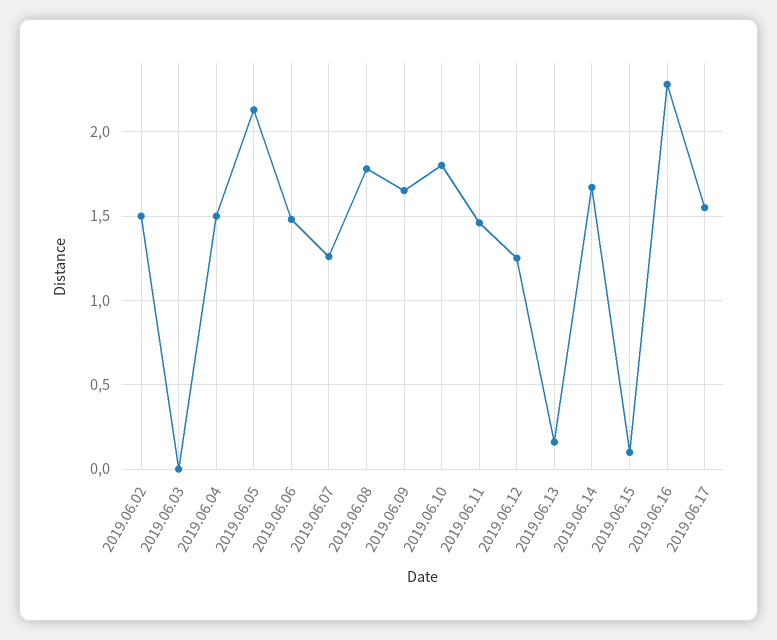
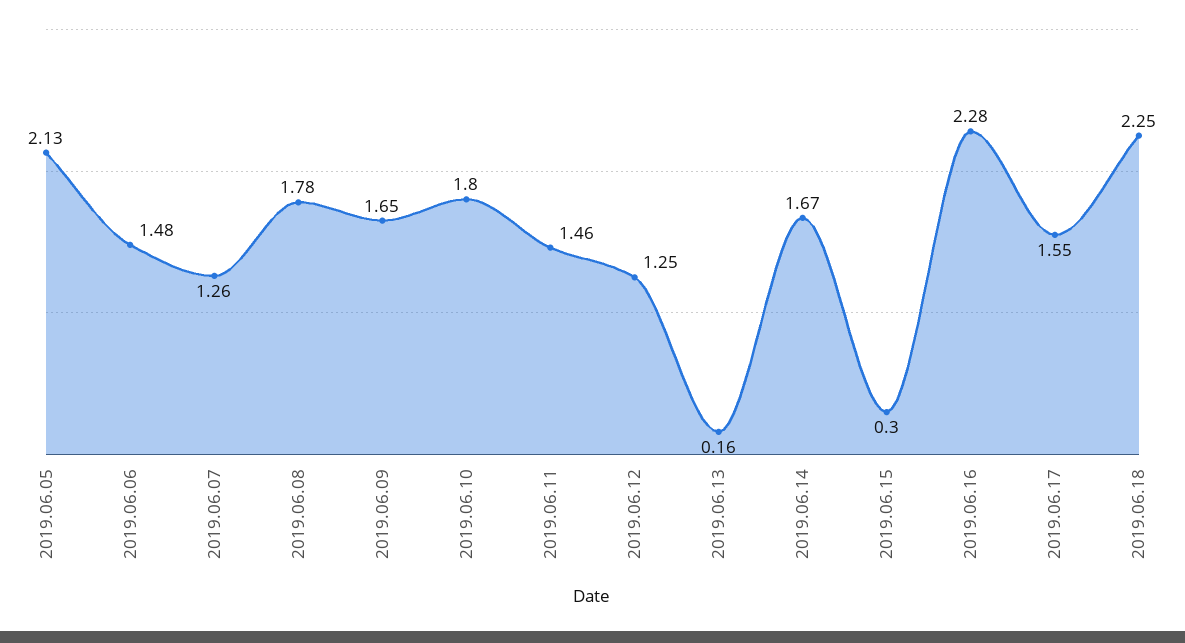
2019.06.02: 1.5 -> none
2019.06.03: 0 -> none
2019.06.04: 1.5 -> none
2019.06.15: 0.1 -> 0.3
2019.06.18: none -> 2.25

